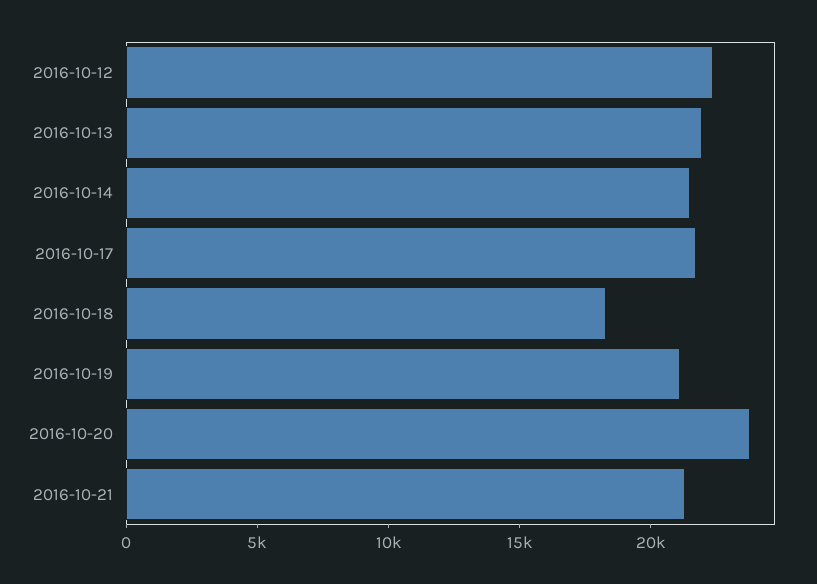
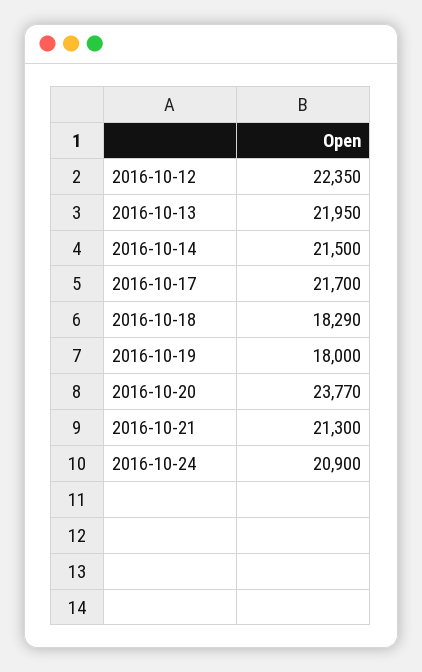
2016-10-19: 21000 -> 18000
2016-10-24: none -> 20900

